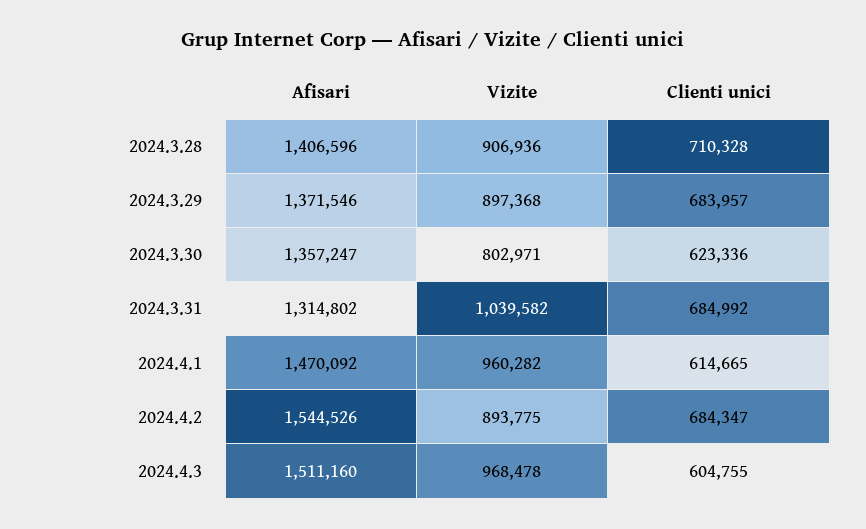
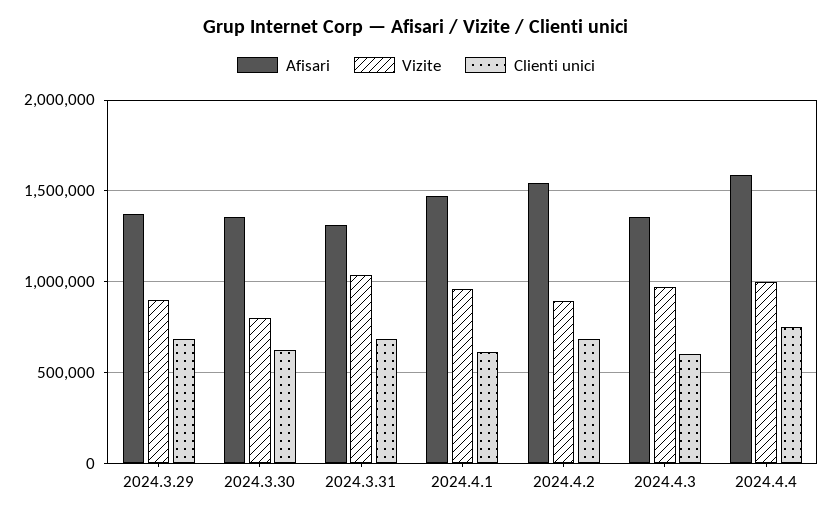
Afisari, 2024.3.28: 1406596 -> none
Vizite, 2024.3.28: 906936 -> none
Clienti unici, 2024.3.28: 710328 -> none
Afisari, 2024.4.3: 1511160 -> 1350000
Afisari, 2024.4.4: none -> 1600000
Vizite, 2024.4.4: none -> 1000000
Clienti unici, 2024.4.4: none -> 750000

